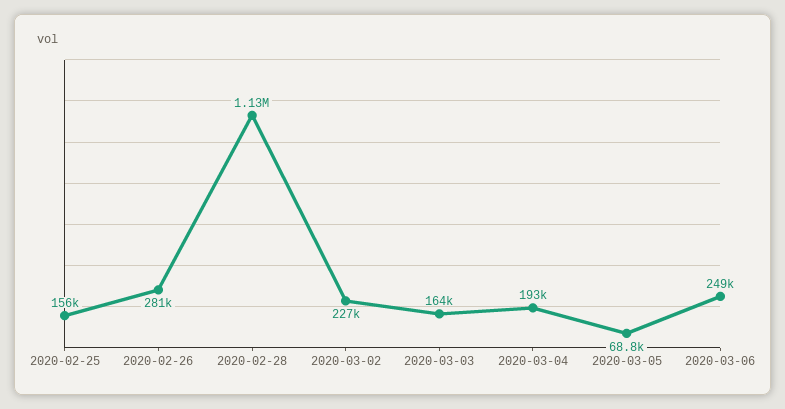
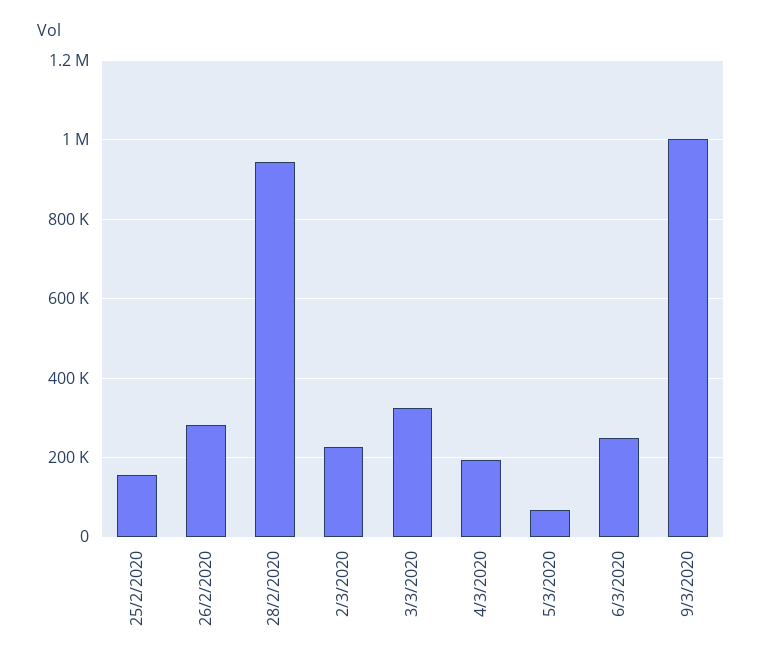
2020-02-28: 1130000 -> 940000
2020-03-03: 164000 -> 320000
9/3/2020: none -> 1000000

